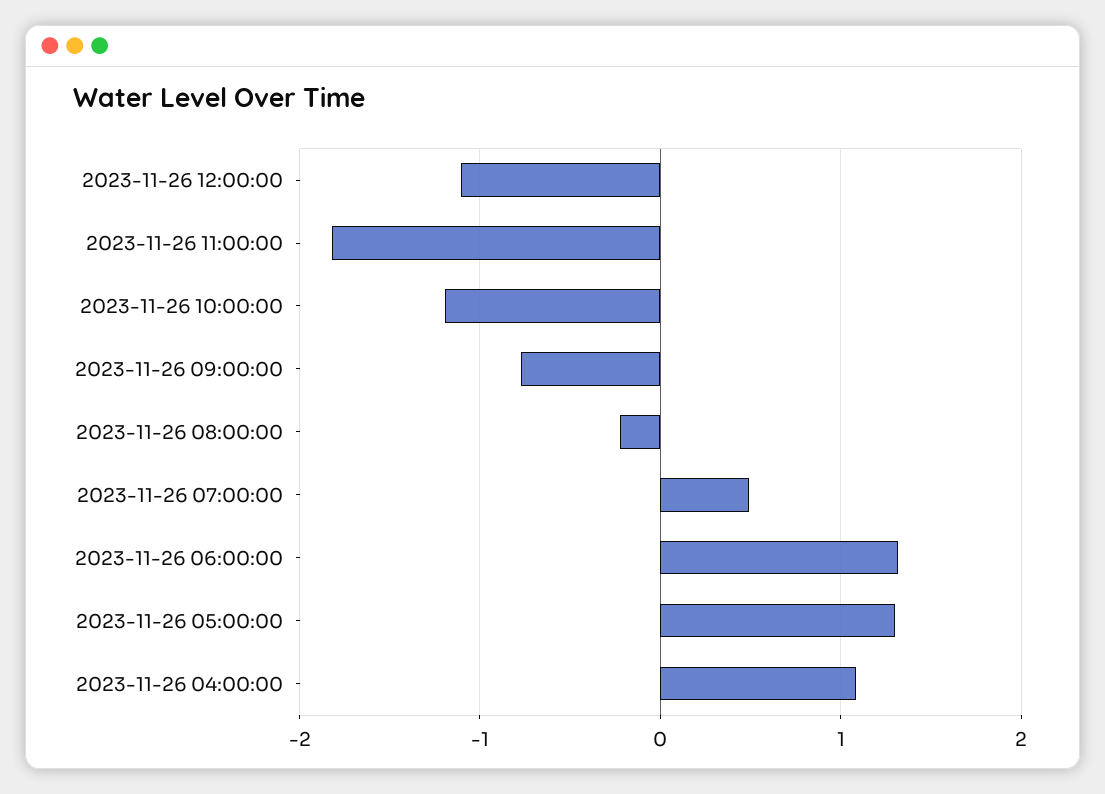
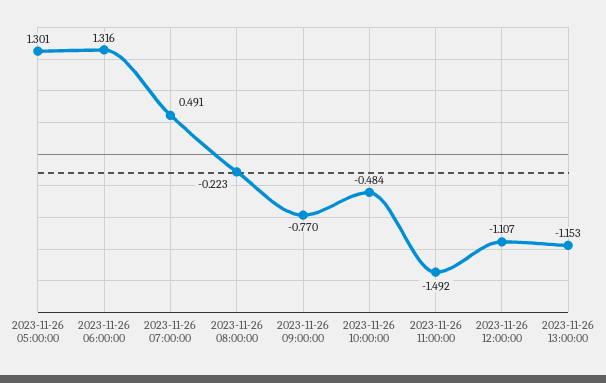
2023-11-26 11:00:00: -1.8 -> -1.492
2023-11-26 10:00:00: -1.2 -> -0.484
2023-11-26 04:00:00: 1.1 -> none
2023-11-26 13:00:00: none -> -1.153

